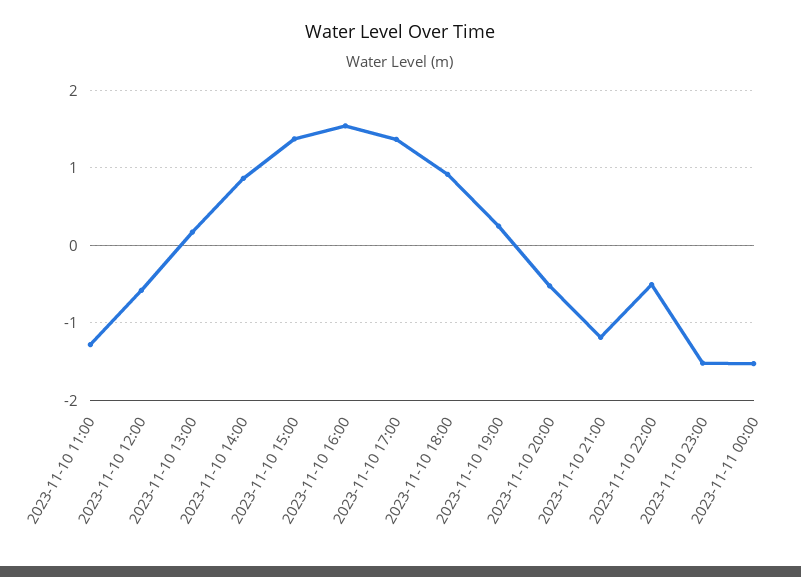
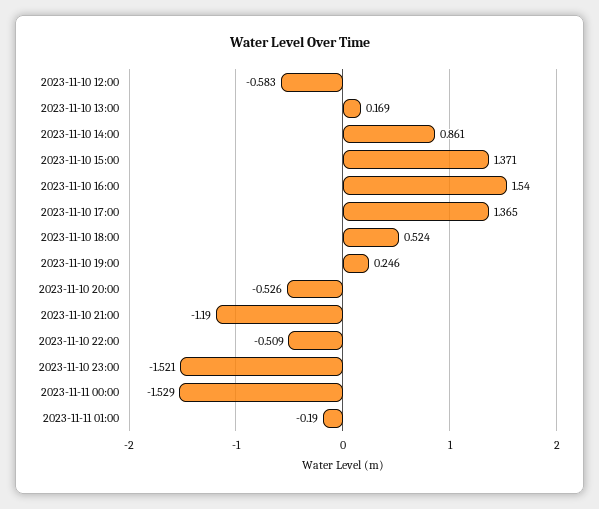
2023-11-10 11:00: -1.3 -> none
2023-11-10 18:00: 0.9 -> 0.524
2023-11-11 01:00: none -> -0.19

